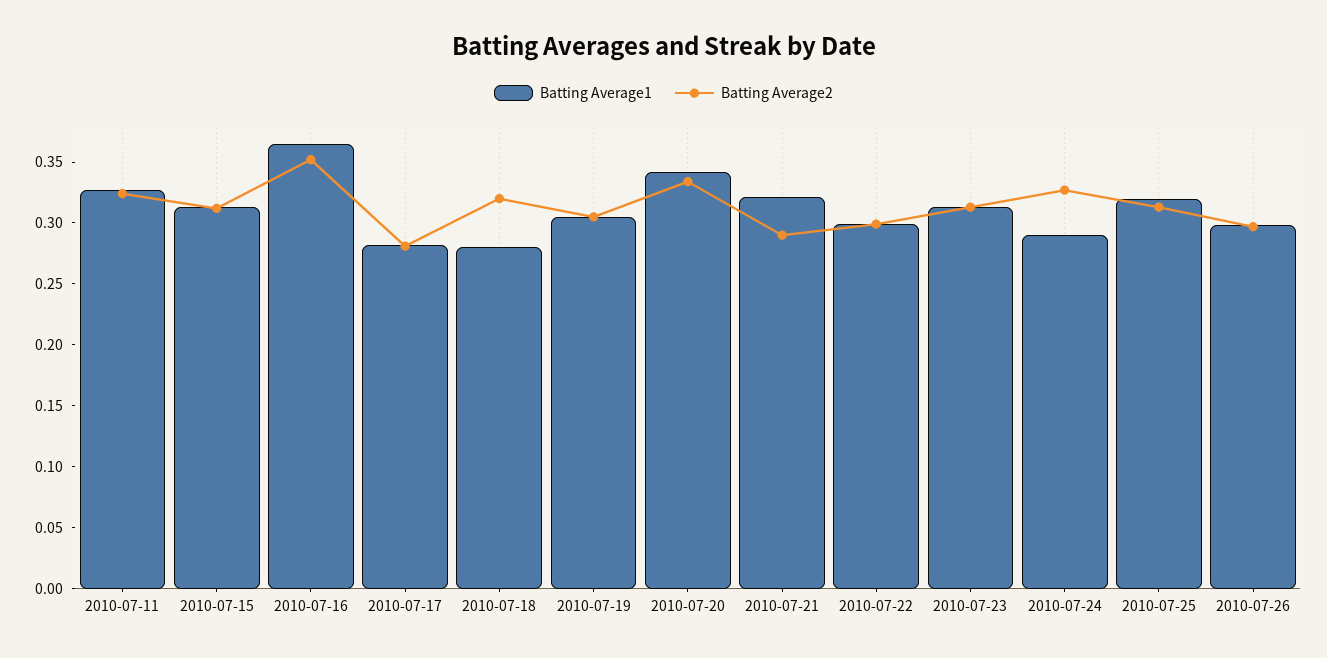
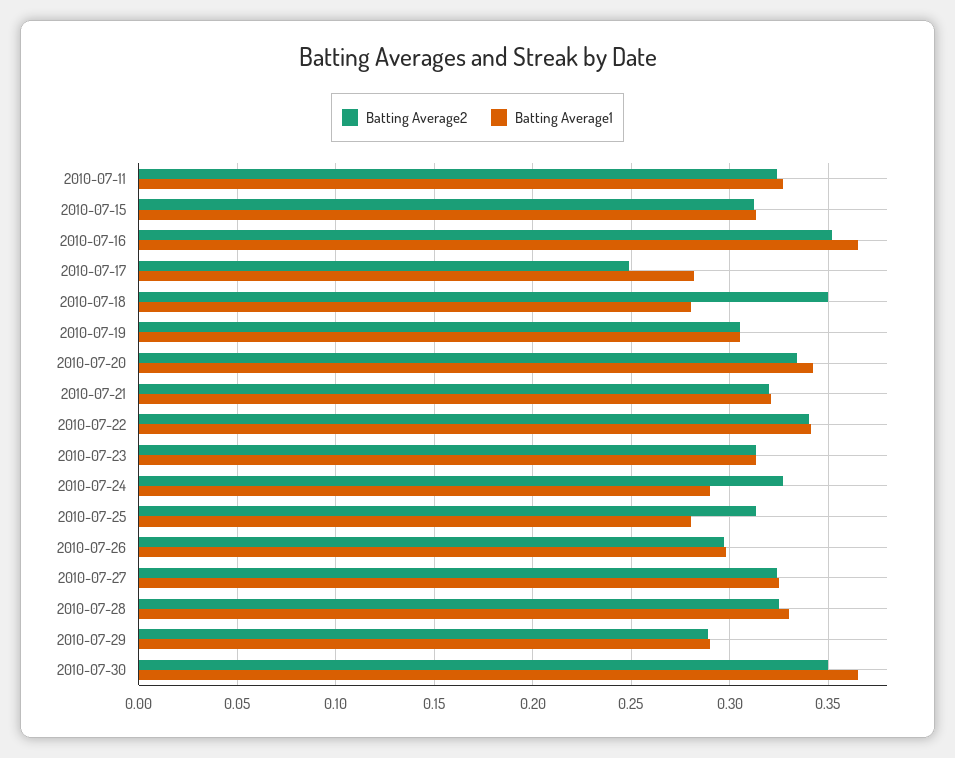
Batting Average2, 2010-07-17: 0.28 -> 0.25
Batting Average2, 2010-07-18: 0.32 -> 0.35
Batting Average2, 2010-07-21: 0.29 -> 0.32
Batting Average1, 2010-07-22: 0.3 -> 0.34
Batting Average2, 2010-07-22: 0.3 -> 0.34
Batting Average1, 2010-07-25: 0.32 -> 0.28
Batting Average2, 2010-07-27: none -> 0.325
Batting Average1, 2010-07-27: none -> 0.325
Batting Average2, 2010-07-28: none -> 0.325
Batting Average1, 2010-07-28: none -> 0.33
Batting Average2, 2010-07-29: none -> 0.29
Batting Average1, 2010-07-29: none -> 0.29
Batting Average2, 2010-07-30: none -> 0.35
Batting Average1, 2010-07-30: none -> 0.365

